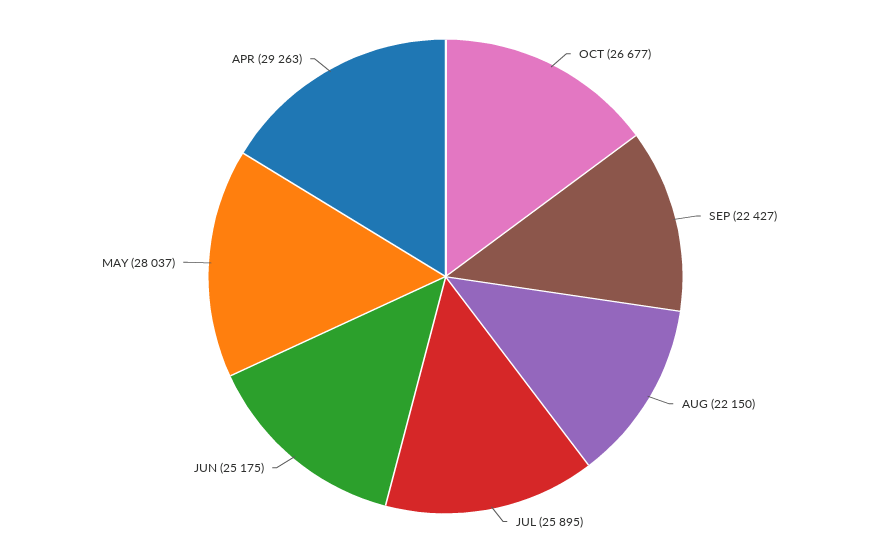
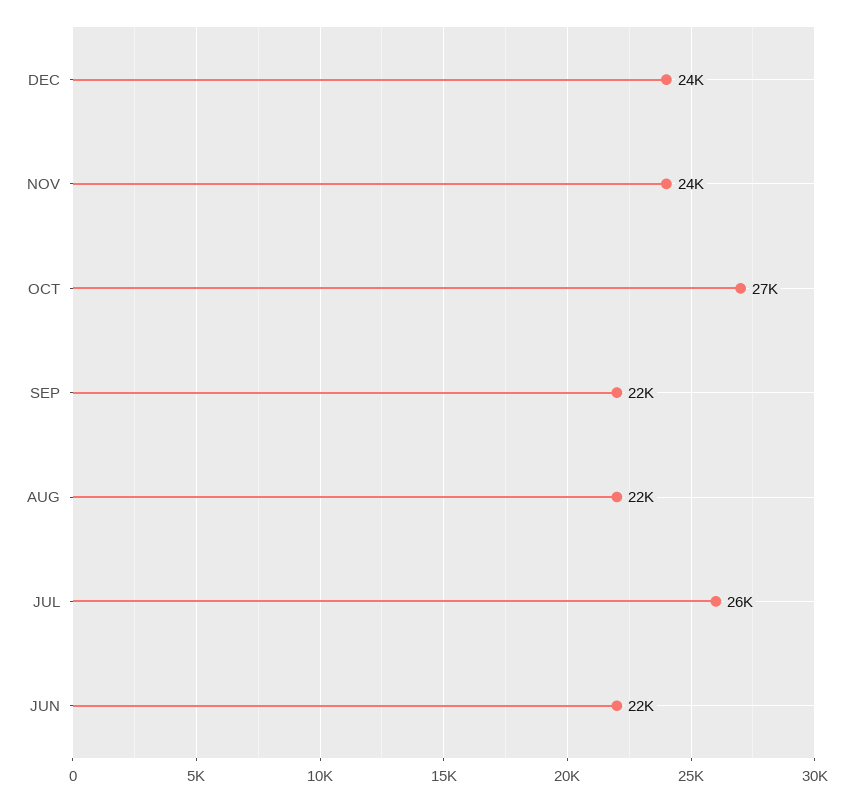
JUN: 25175 -> 22000
MAY: 28037 -> none
APR: 29263 -> none
DEC: none -> 24000
NOV: none -> 24000

